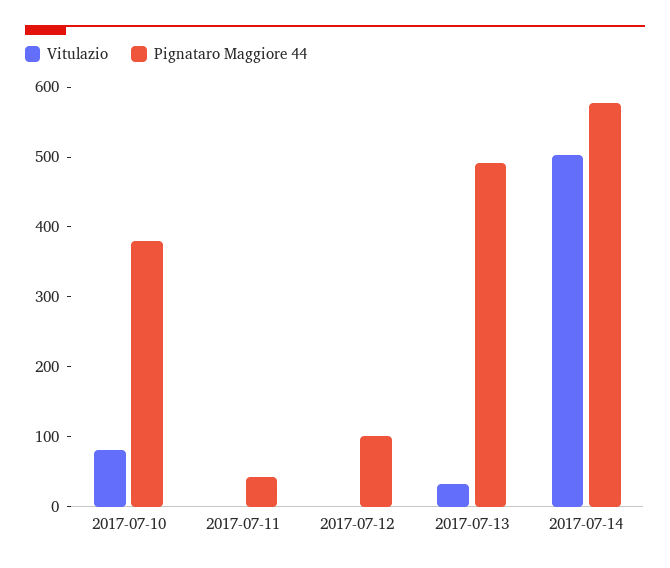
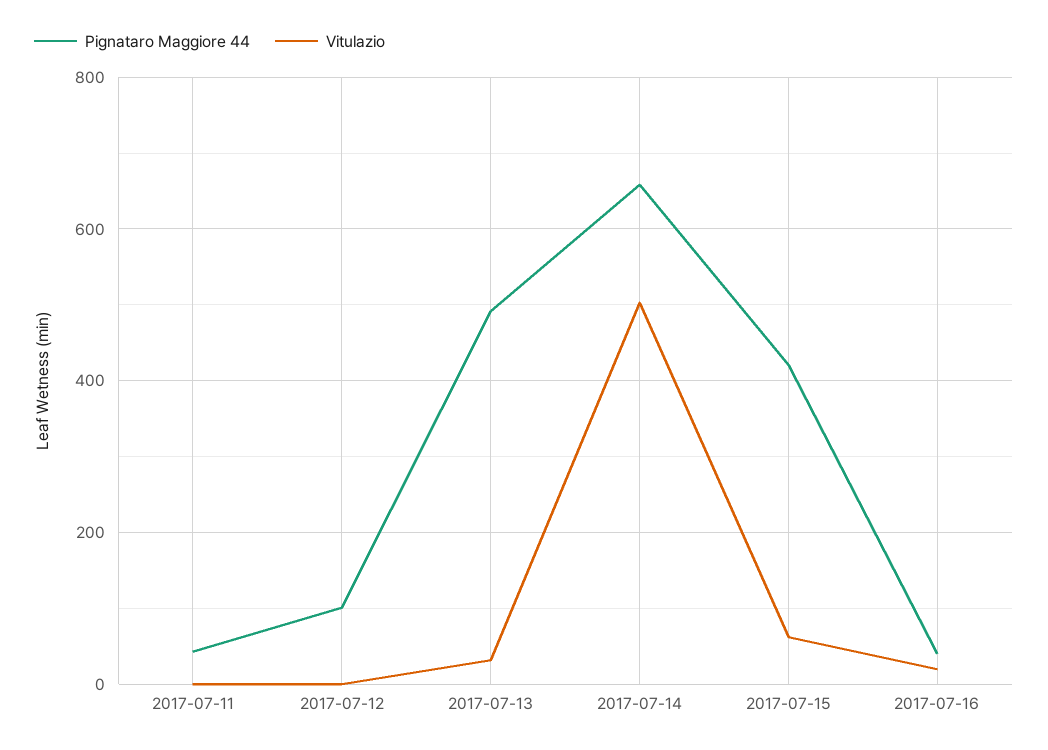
Vitulazio, 2017-07-10: 80 -> none
Pignataro Maggiore 44, 2017-07-10: 380 -> none
Pignataro Maggiore 44, 2017-07-14: 580 -> 660
Pignataro Maggiore 44, 2017-07-15: none -> 420
Vitulazio, 2017-07-15: none -> 60
Pignataro Maggiore 44, 2017-07-16: none -> 40
Vitulazio, 2017-07-16: none -> 20

